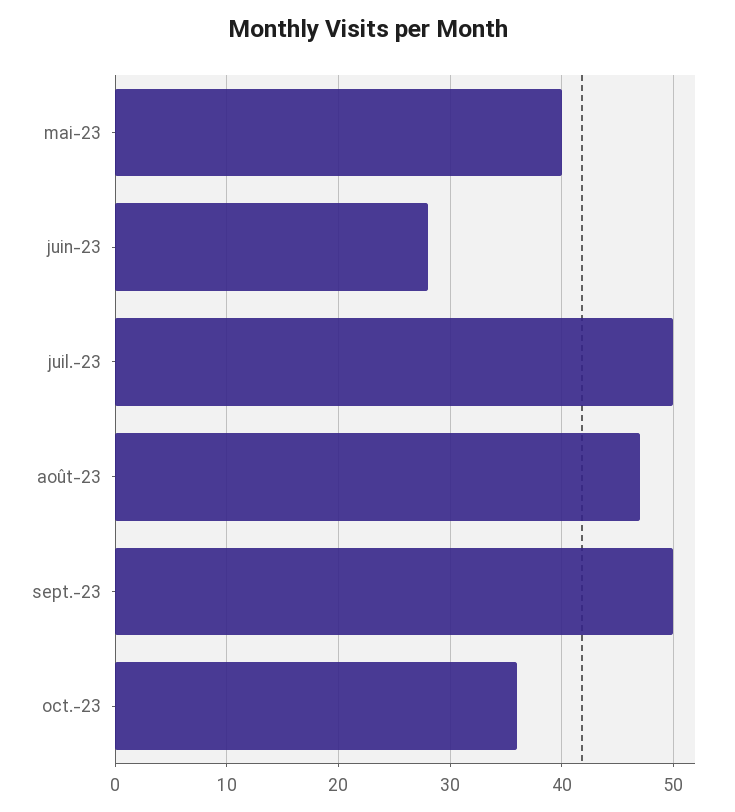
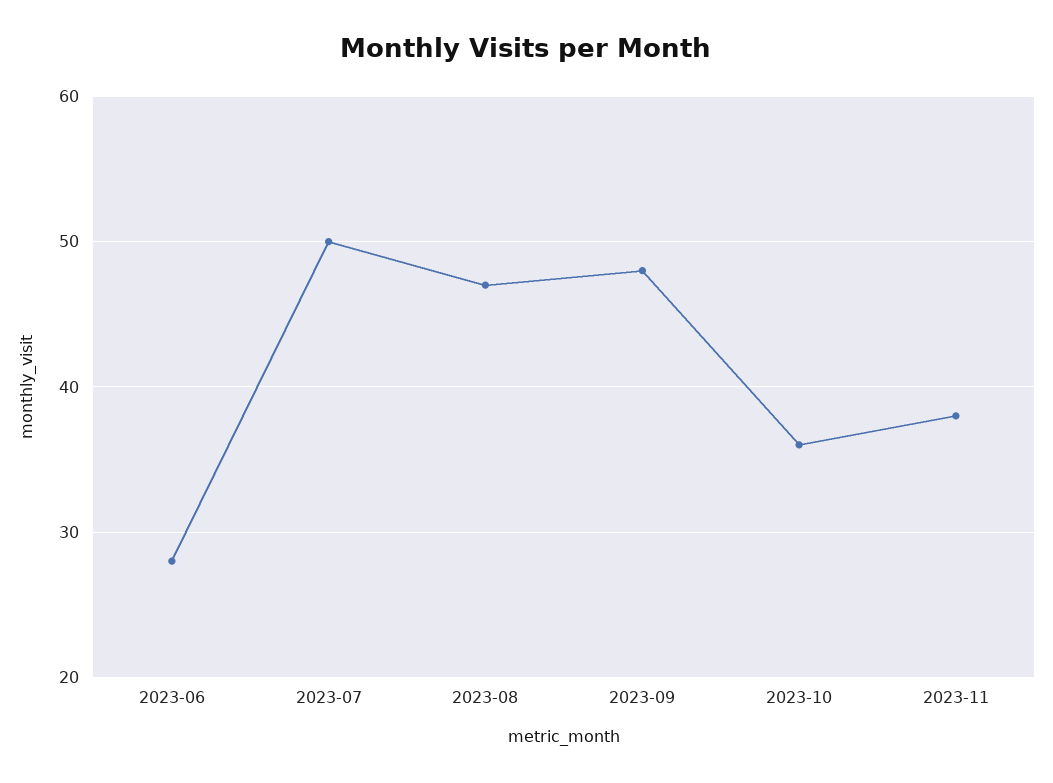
mai-23: 40 -> none
sept.-23: 50 -> 48
2023-11: none -> 38

